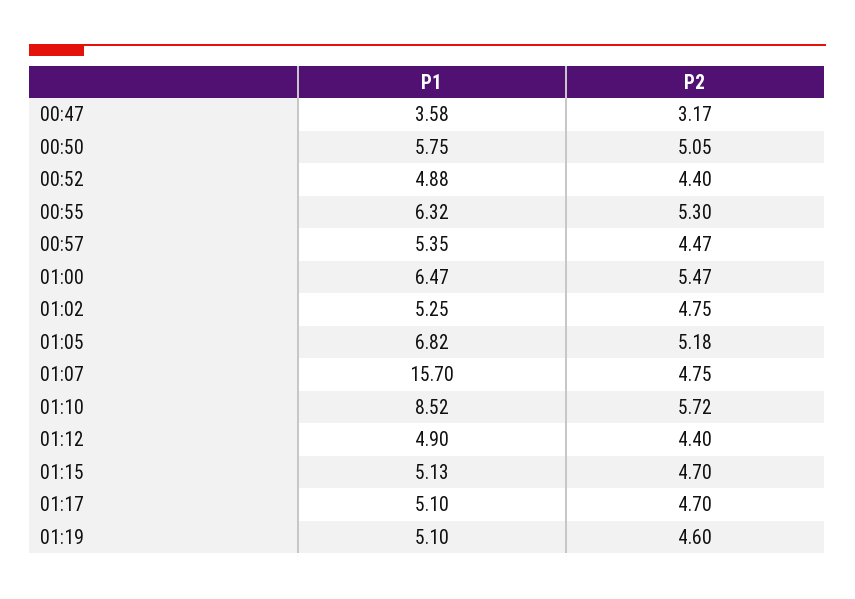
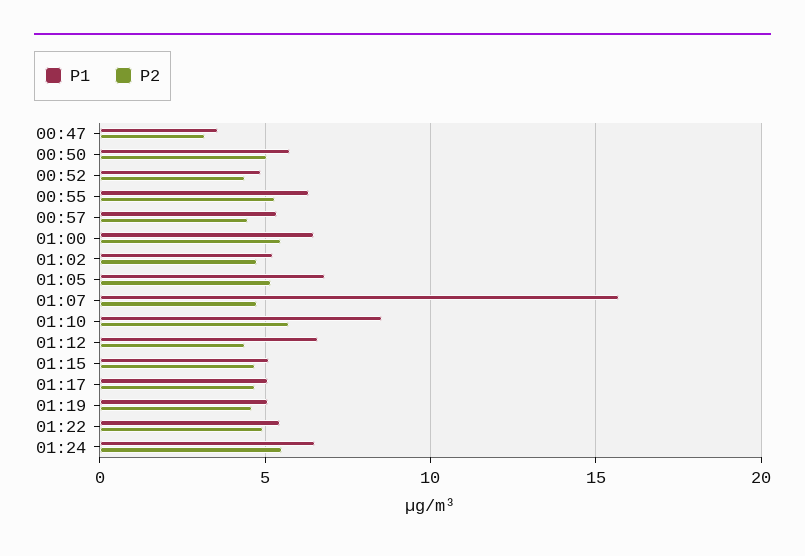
P1, 01:12: 4.9 -> 6.5
P1, 01:22: none -> 5.5
P2, 01:22: none -> 5
P1, 01:24: none -> 6.5
P2, 01:24: none -> 5.5

